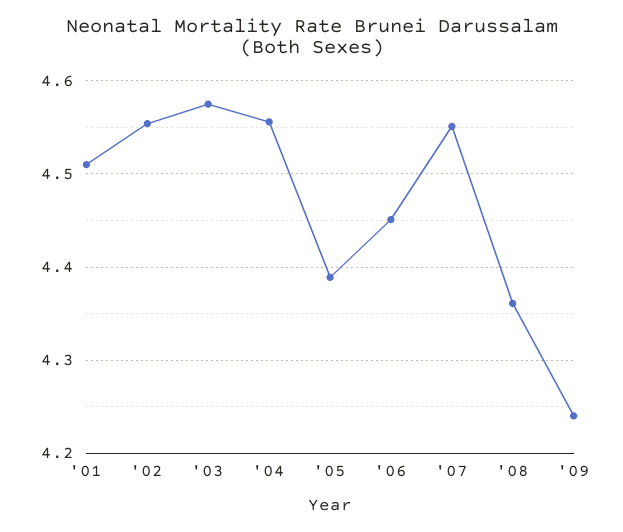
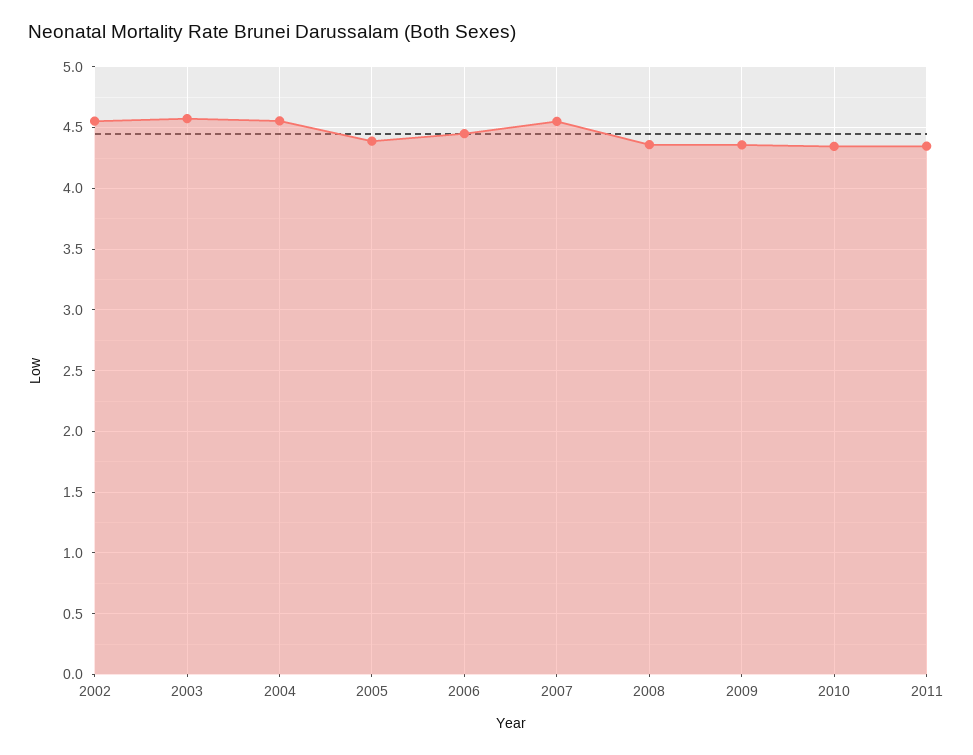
'01: 4.51 -> none
'09: 4.24 -> 4.35
2010: none -> 4.35
2011: none -> 4.35

